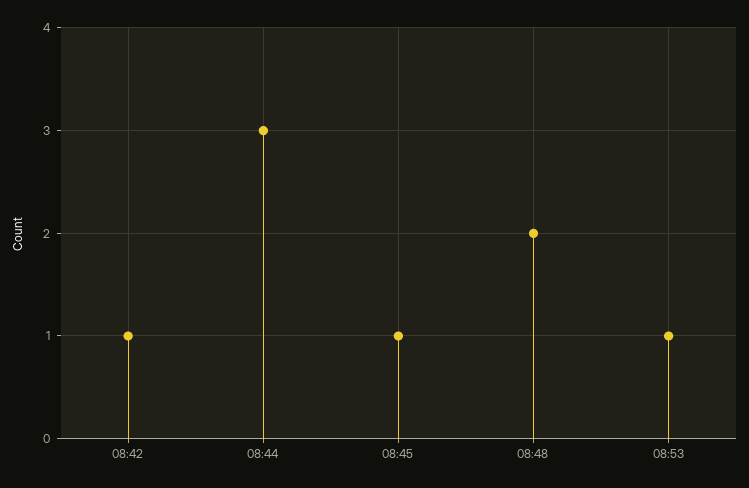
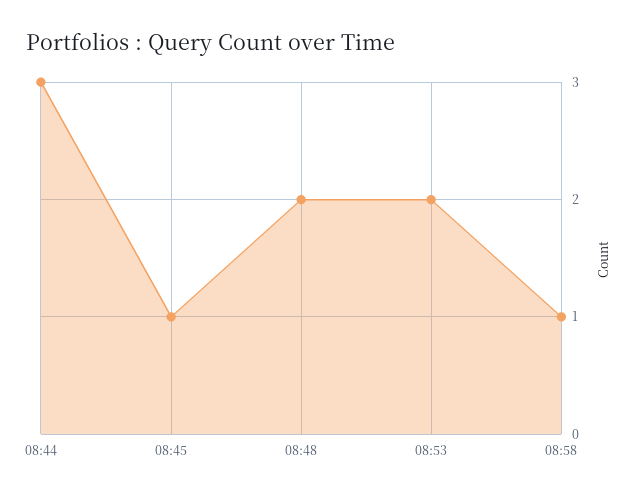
08:42: 1 -> none
08:53: 1 -> 2
08:58: none -> 1

